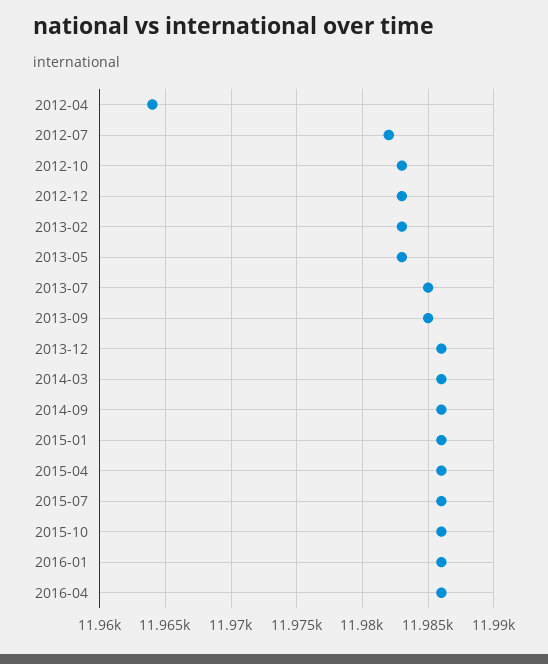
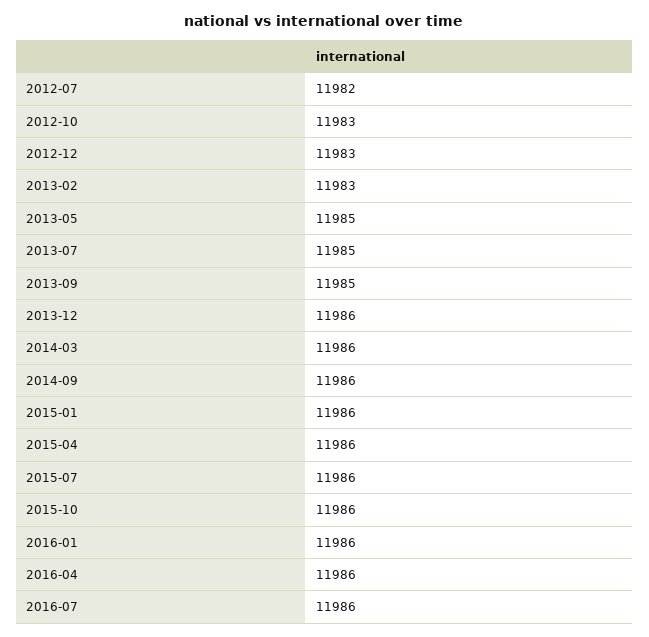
2012-04: 11964 -> none
2013-05: 11983 -> 11985
2016-07: none -> 11986

